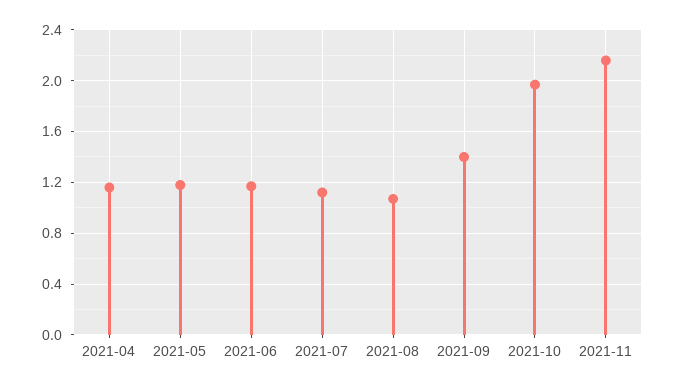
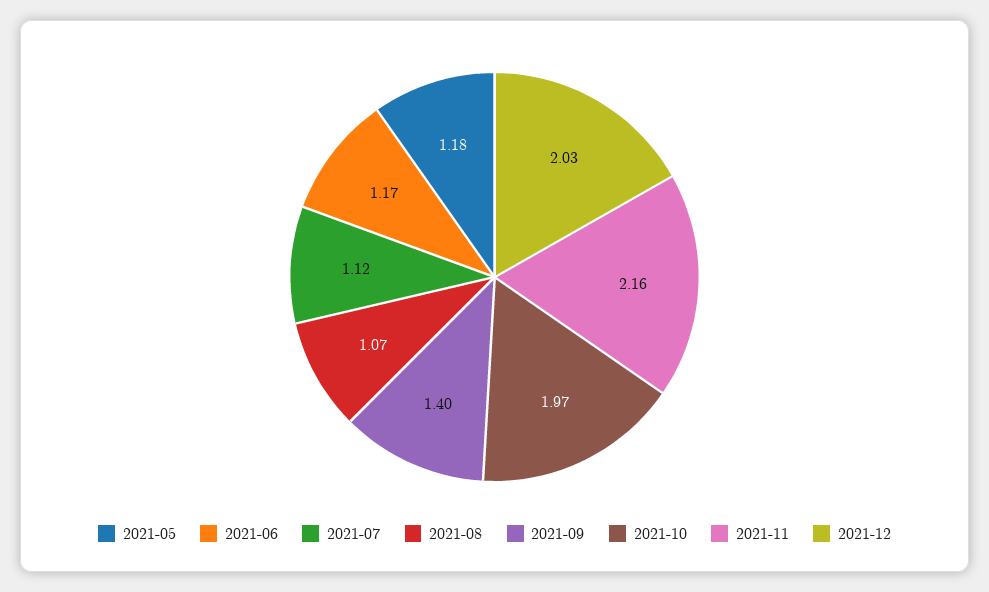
2021-04: 1.15 -> none
2021-12: none -> 2.03

